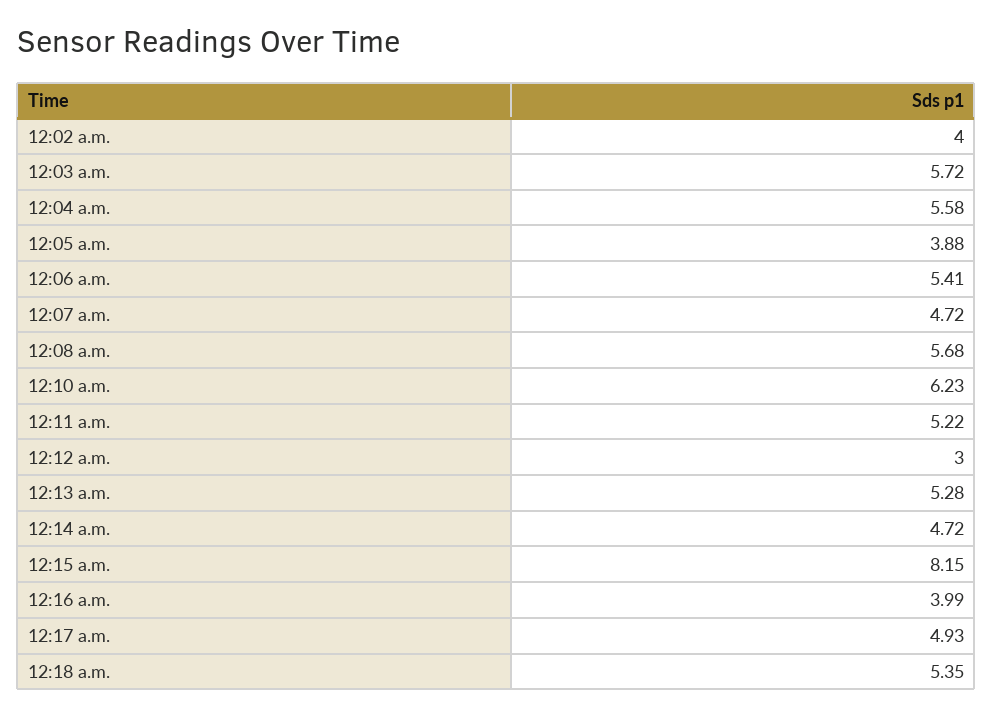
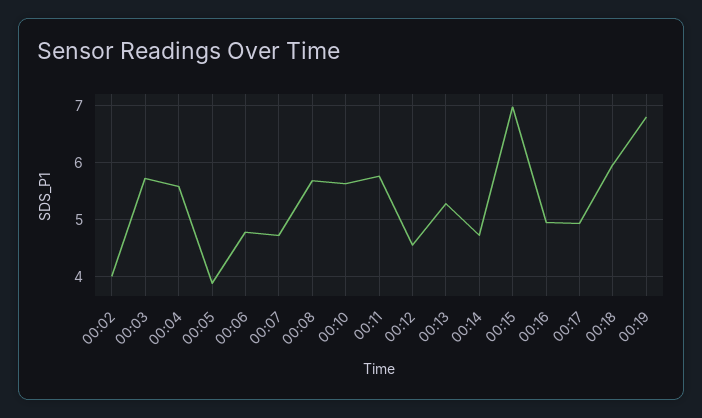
12:06 a.m.: 5.41 -> 4.8
12:10 a.m.: 6.23 -> 5.6
12:11 a.m.: 5.22 -> 5.8
12:12 a.m.: 3 -> 4.6
12:15 a.m.: 8.15 -> 7
12:16 a.m.: 3.99 -> 5
12:18 a.m.: 5.35 -> 6
00:19: none -> 6.8

